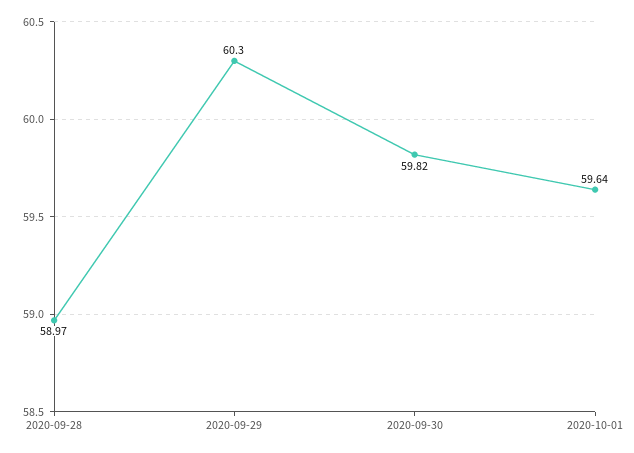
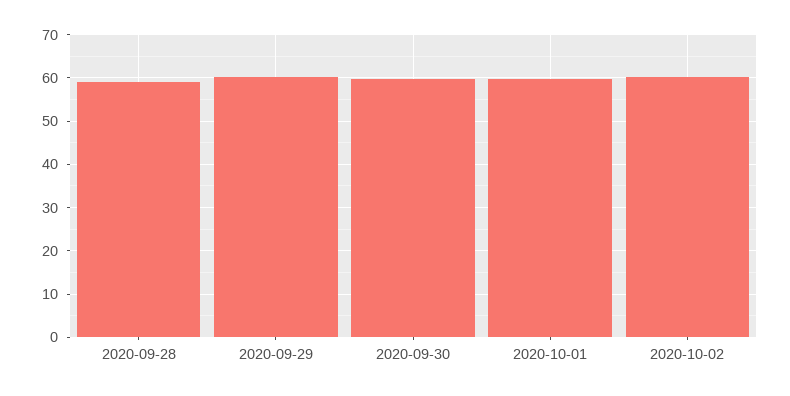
2020-10-02: none -> 60

